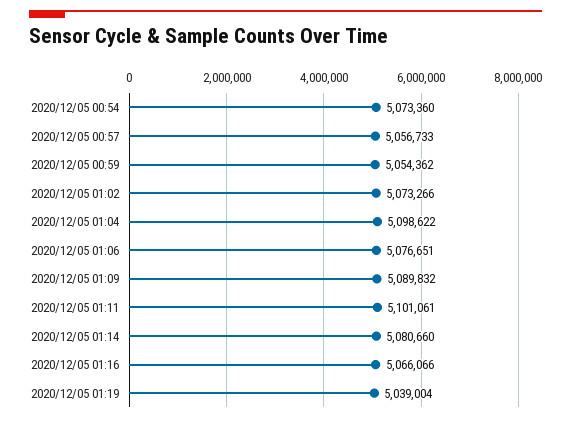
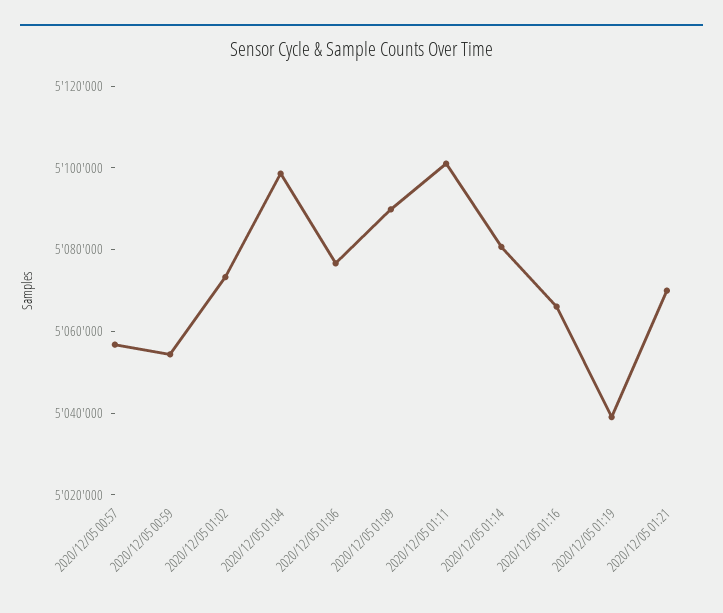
2020/12/05 00:54: 5073360 -> none
2020/12/05 01:21: none -> 5070000

